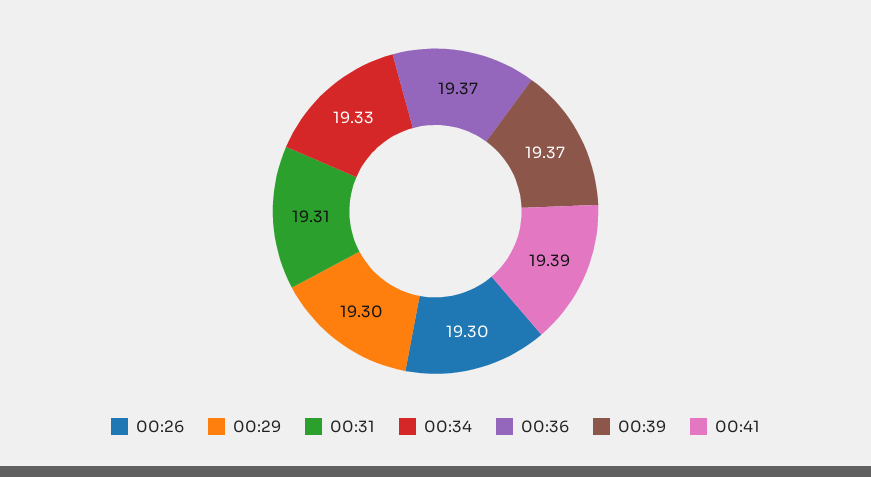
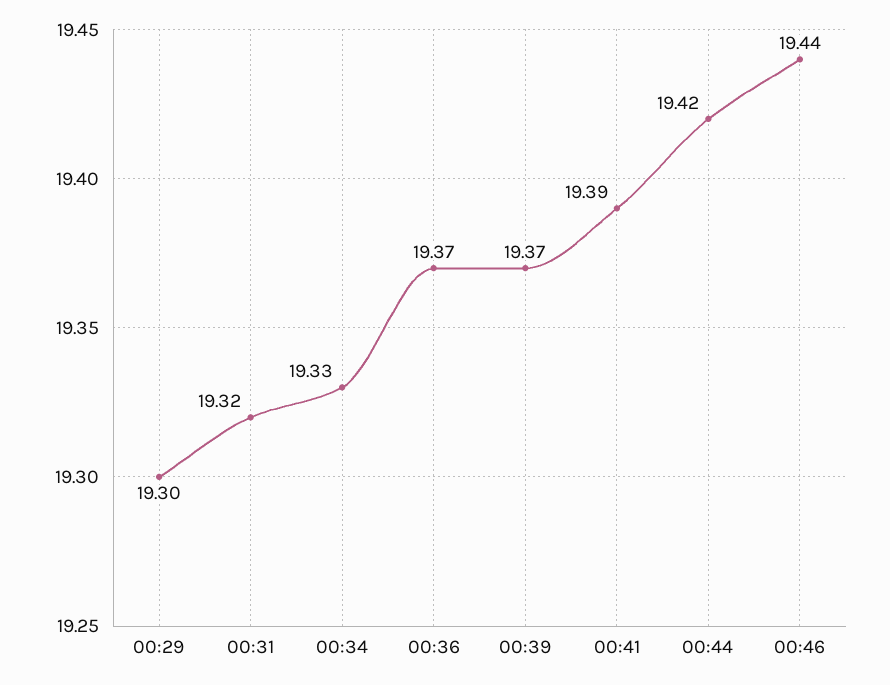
00:26: 19.3 -> none
00:31: 19.31 -> 19.32
00:44: none -> 19.42
00:46: none -> 19.44

